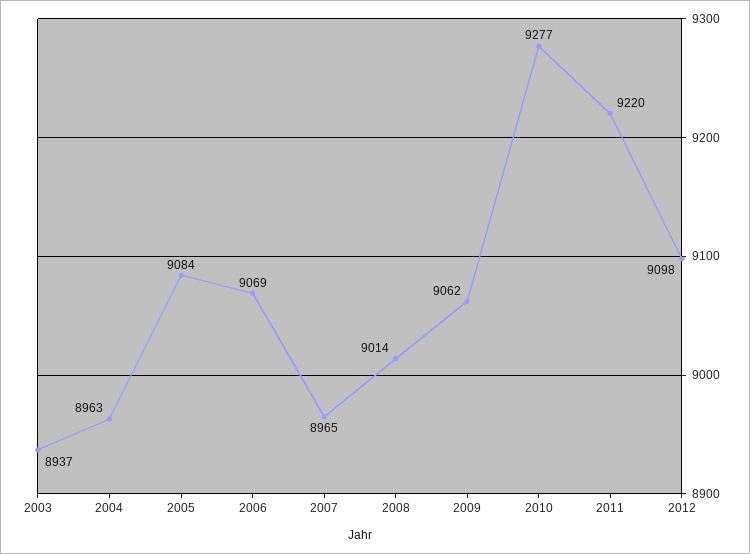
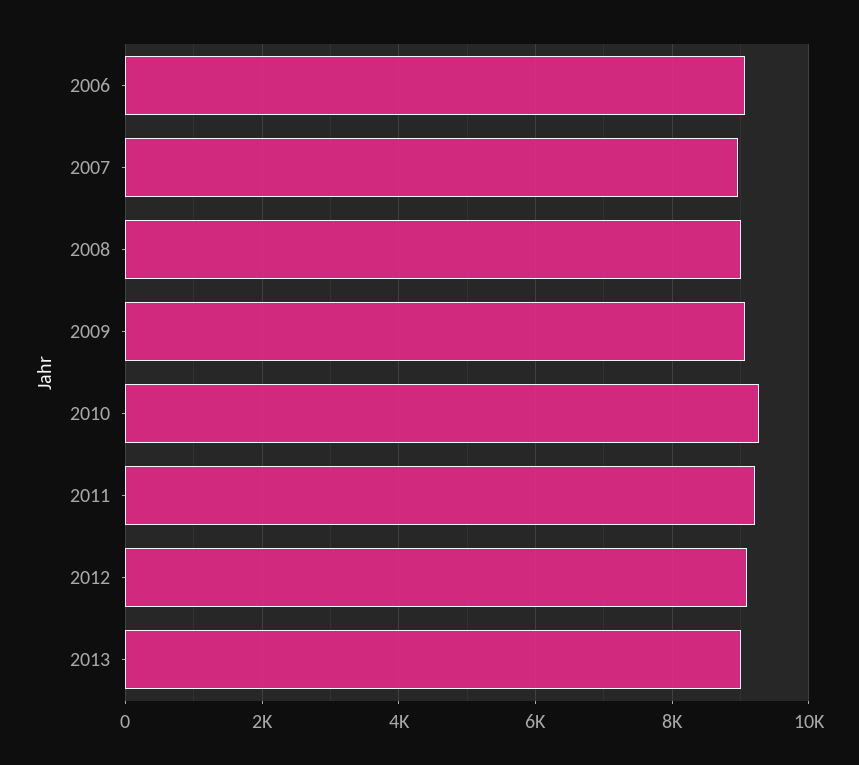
2003: 8937 -> none
2004: 8963 -> none
2005: 9084 -> none
2013: none -> 9000

